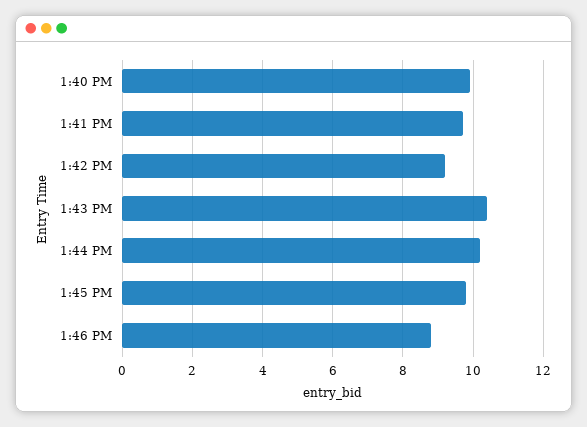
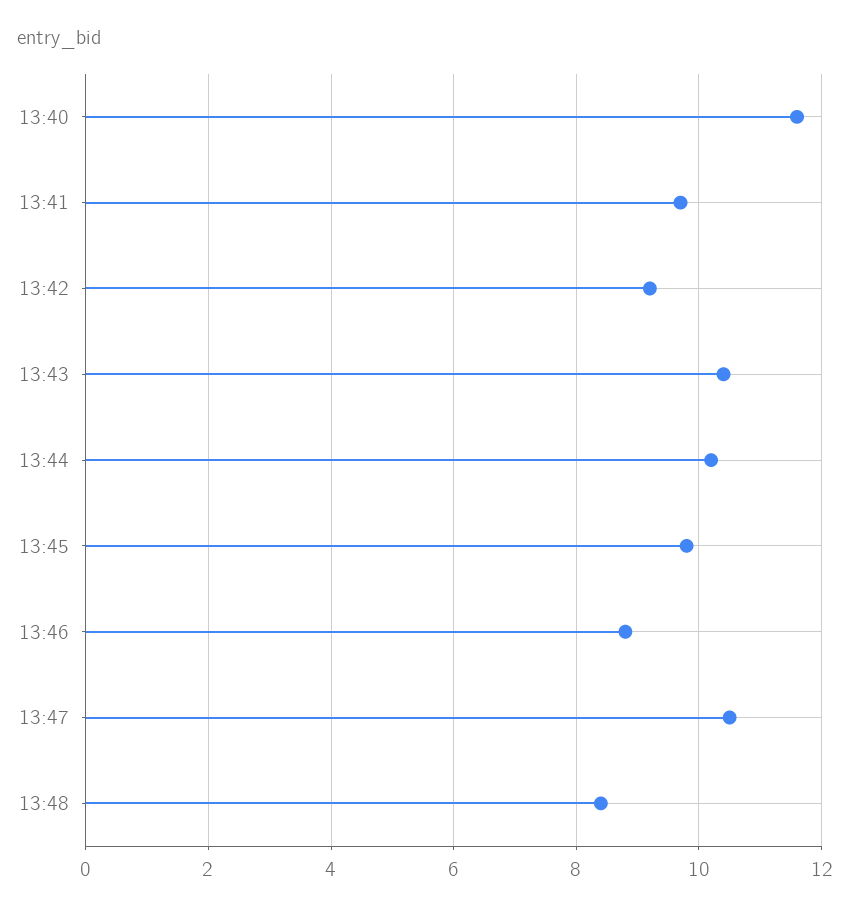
1:40 PM: 10 -> 11.5
13:47: none -> 10.5
13:48: none -> 8.5

